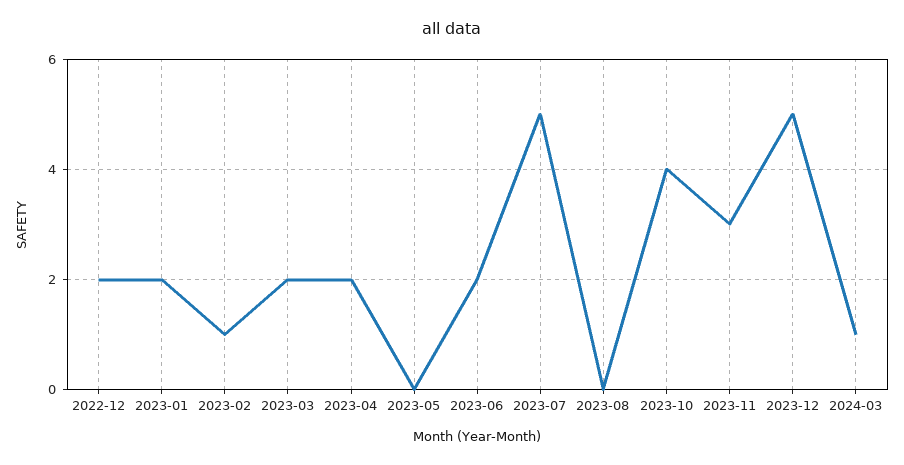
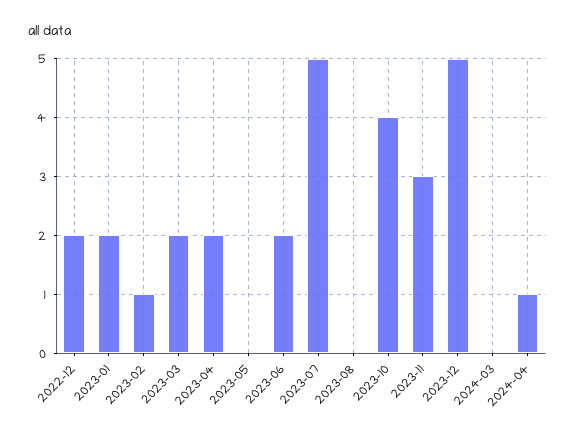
2024-03: 1 -> 0
2024-04: none -> 1

